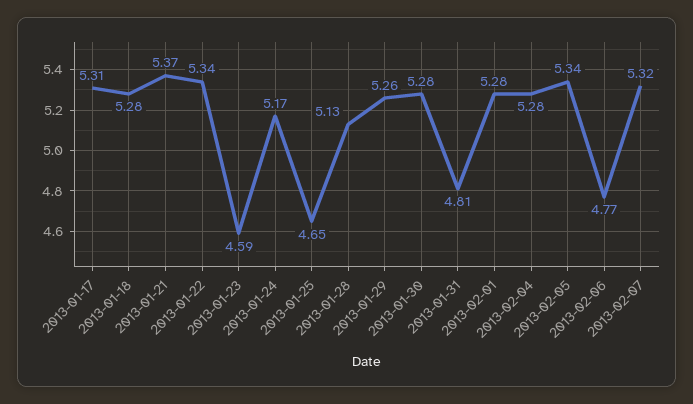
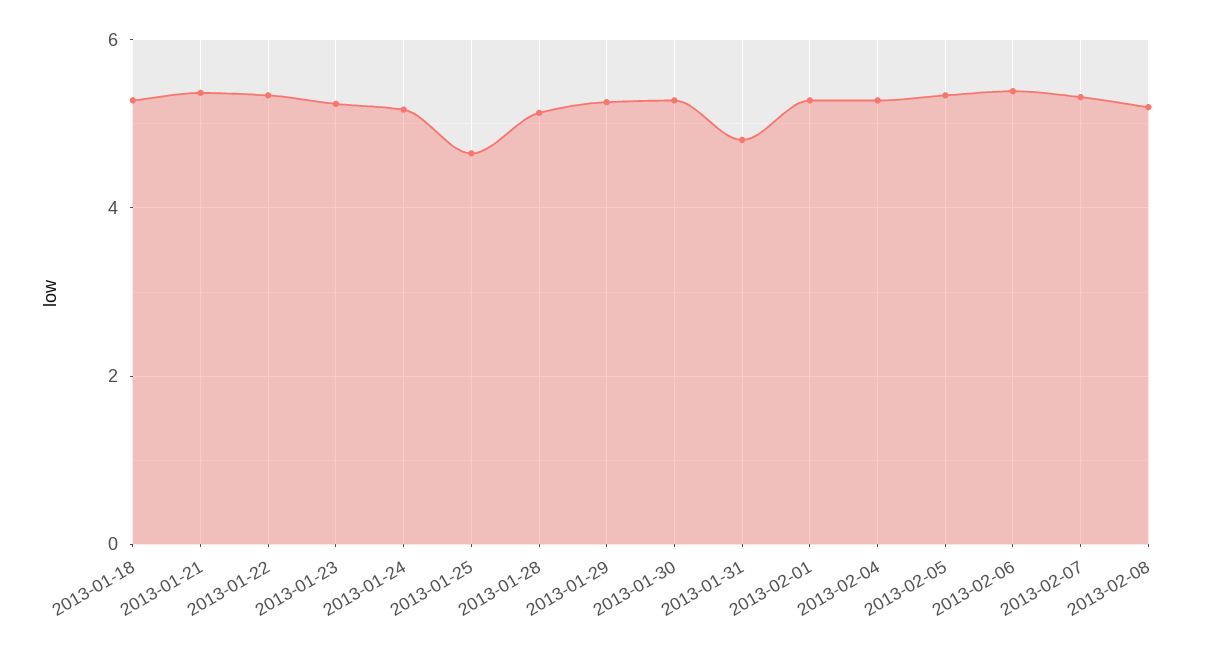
2013-01-17: 5.31 -> none
2013-01-23: 4.59 -> 5.2
2013-02-06: 4.77 -> 5.4
2013-02-08: none -> 5.2

